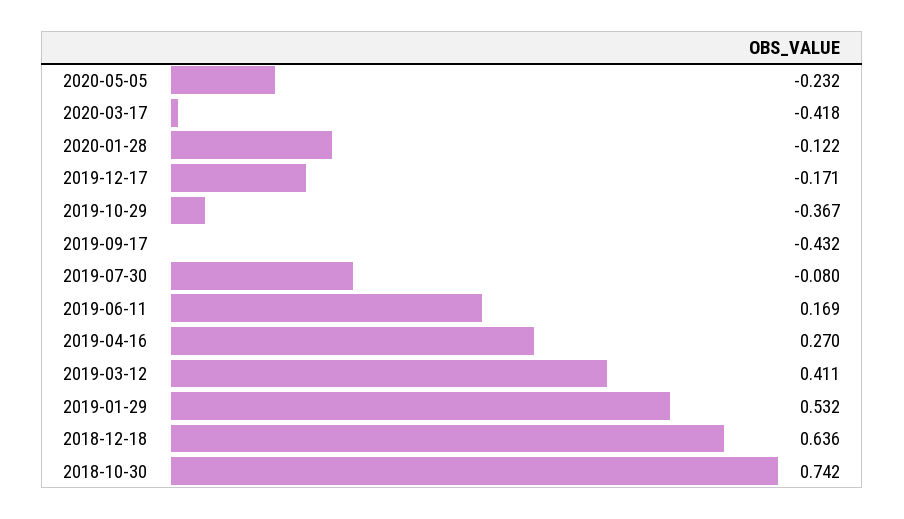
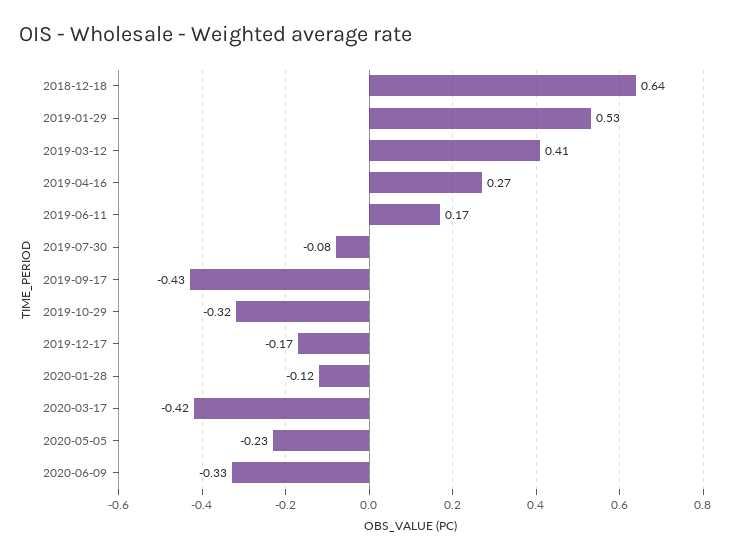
2019-10-29: -0.367 -> -0.32
2018-10-30: 0.742 -> none
2020-06-09: none -> -0.33

